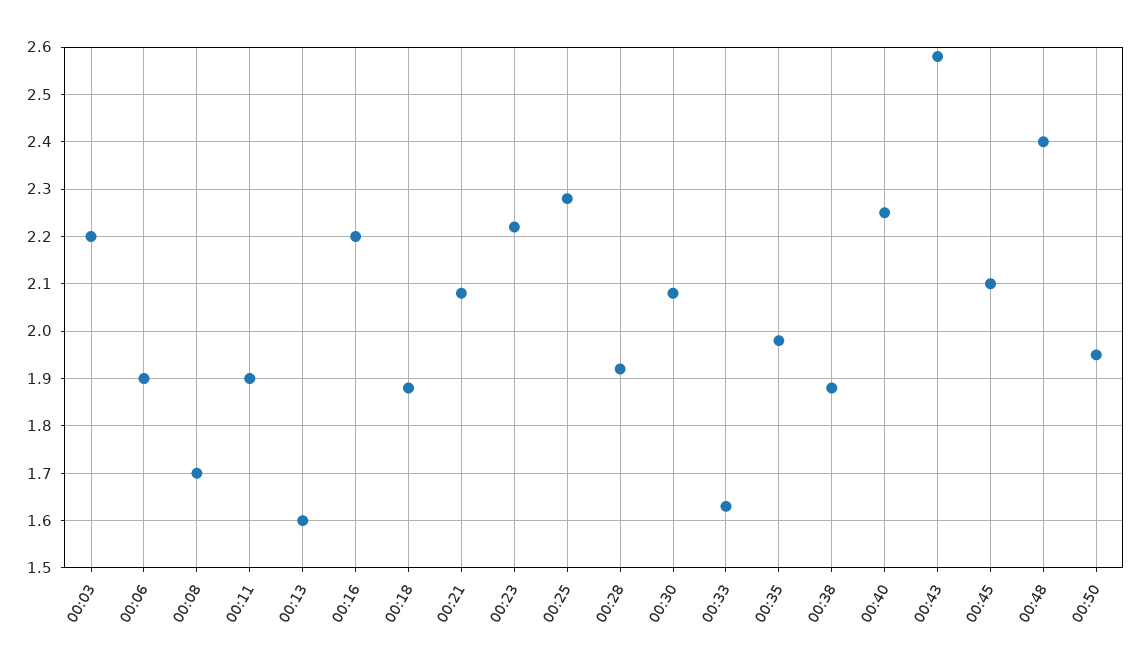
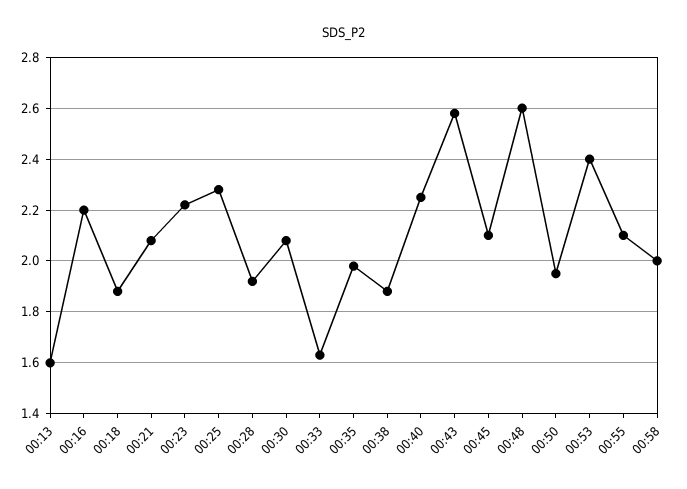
00:03: 2.2 -> none
00:06: 1.9 -> none
00:08: 1.7 -> none
00:11: 1.9 -> none
00:48: 2.4 -> 2.6
00:53: none -> 2.4
00:55: none -> 2.1
00:58: none -> 2

